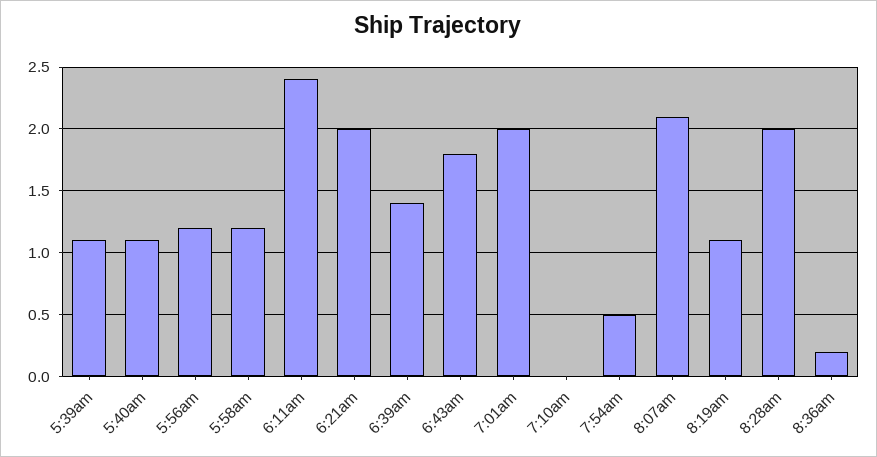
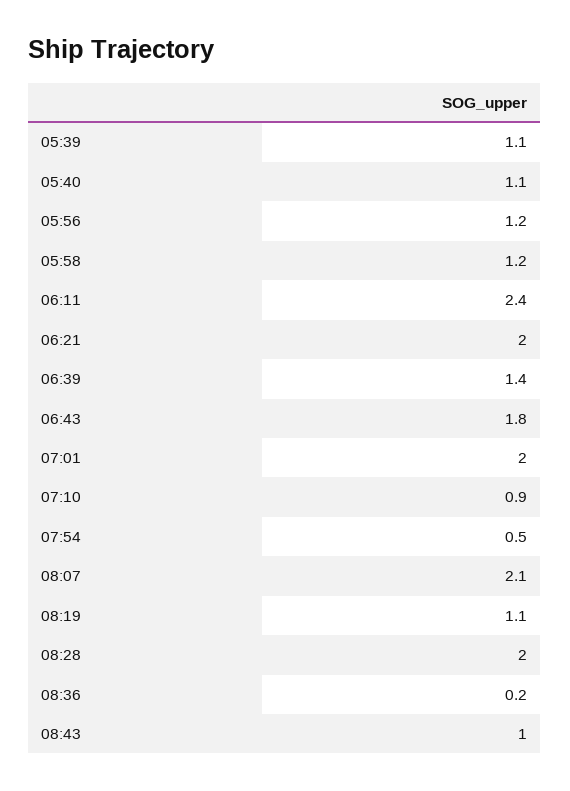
7:10am: 0 -> 0.9
08:43: none -> 1

